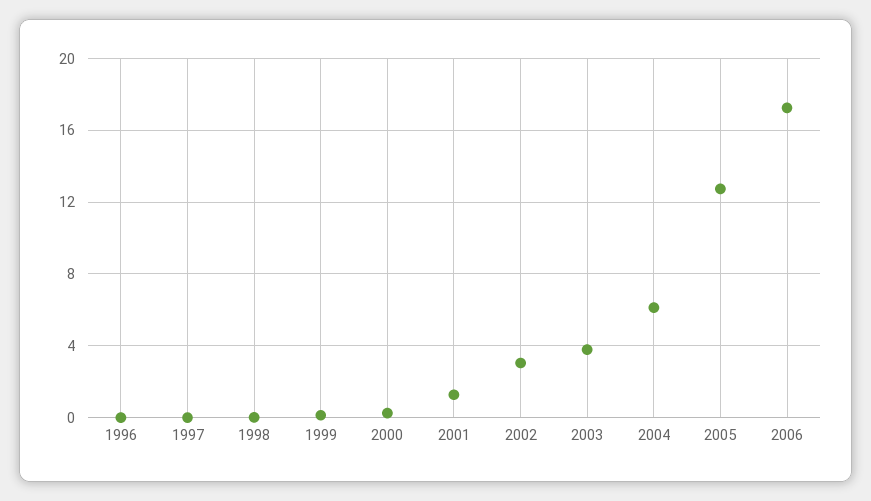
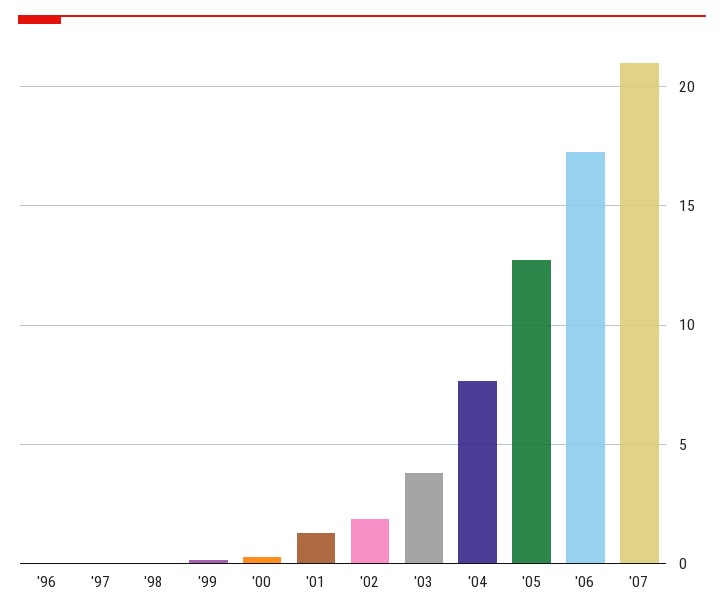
2002: 3 -> 2
2004: 6 -> 7.5
'07: none -> 21

